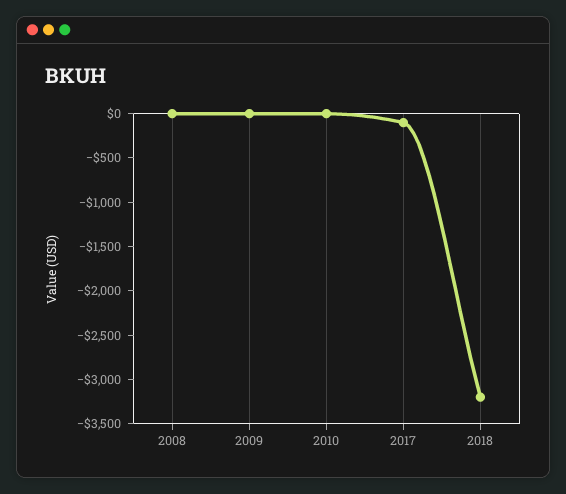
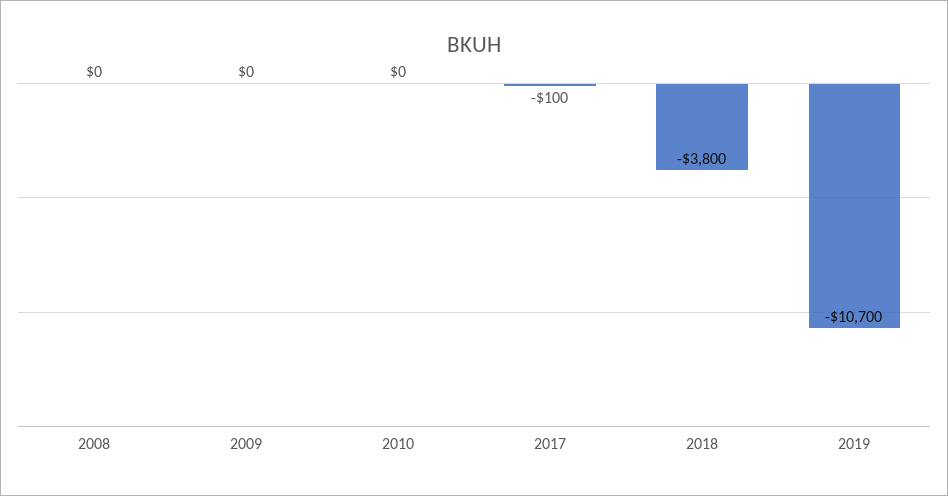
2018: -3200 -> -3800
2019: none -> -10700

